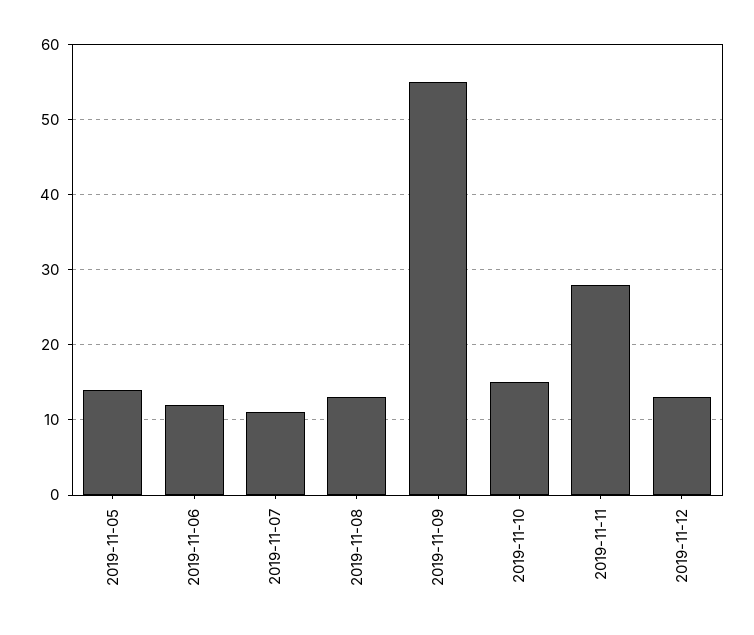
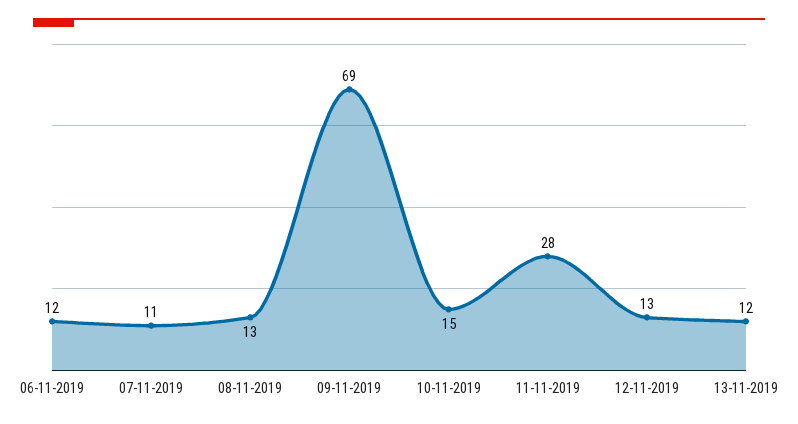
2019-11-05: 14 -> none
2019-11-09: 55 -> 69
13-11-2019: none -> 12

